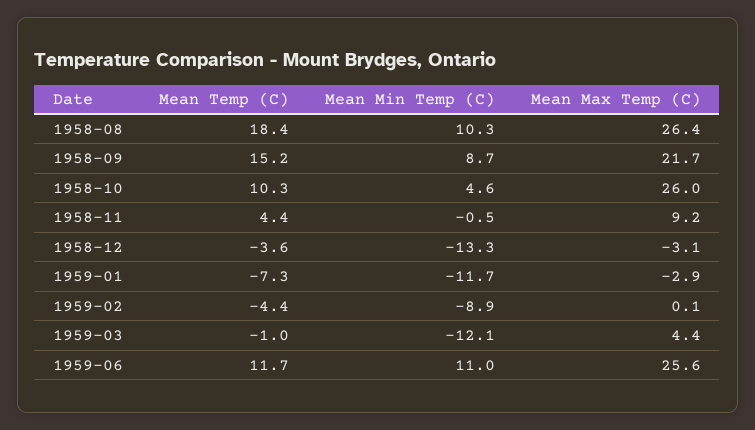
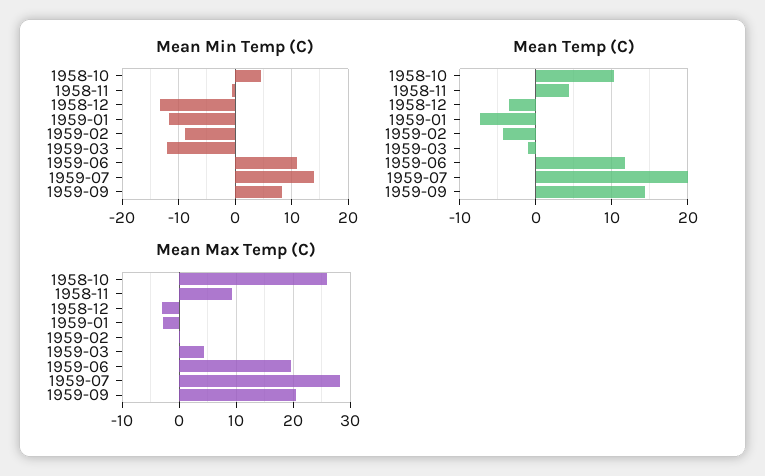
Mean Temp (C), 1958-08: 18.4 -> none
Mean Min Temp (C), 1958-08: 10.3 -> none
Mean Max Temp (C), 1958-08: 26.4 -> none
Mean Temp (C), 1958-09: 15.2 -> none
Mean Min Temp (C), 1958-09: 8.7 -> none
Mean Max Temp (C), 1958-09: 21.7 -> none
Mean Max Temp (C), 1959-06: 25.6 -> 20
Mean Min Temp (C), 1959-07: none -> 14
Mean Min Temp (C), 1959-09: none -> 8
Mean Temp (C), 1959-07: none -> 20
Mean Temp (C), 1959-09: none -> 14
Mean Max Temp (C), 1959-07: none -> 28
Mean Max Temp (C), 1959-09: none -> 20

